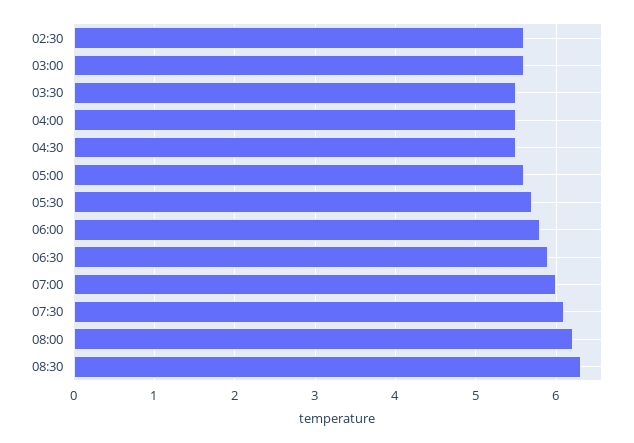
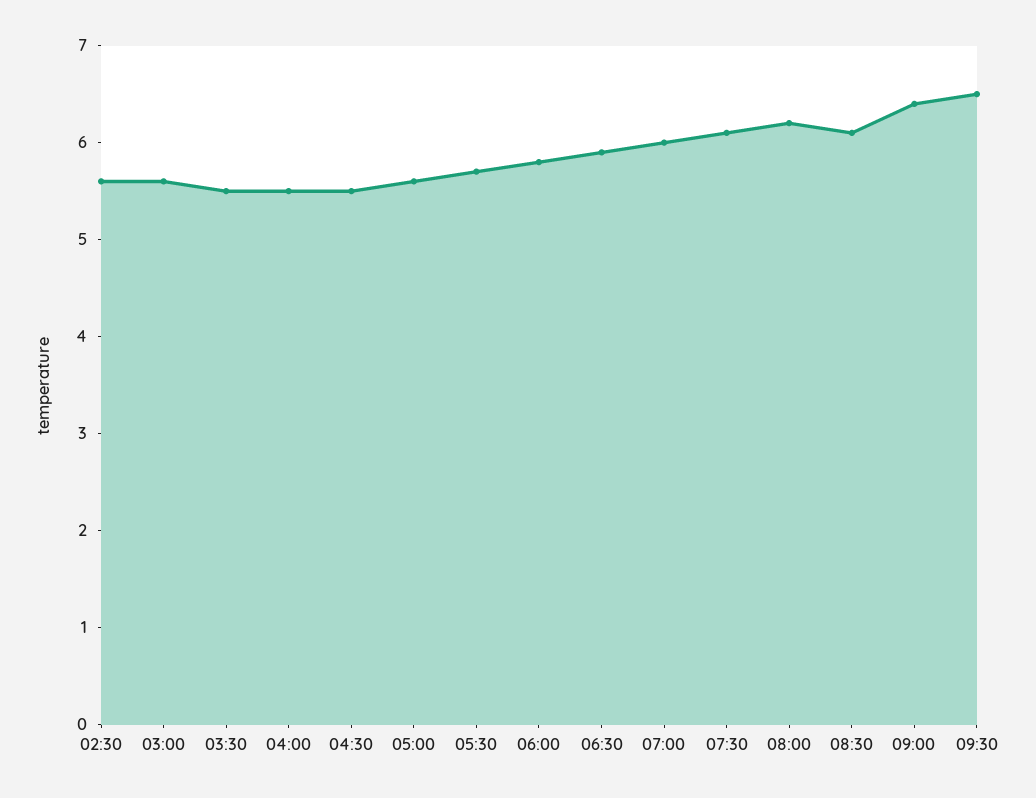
08:30: 6.3 -> 6.1
09:00: none -> 6.4
09:30: none -> 6.5

